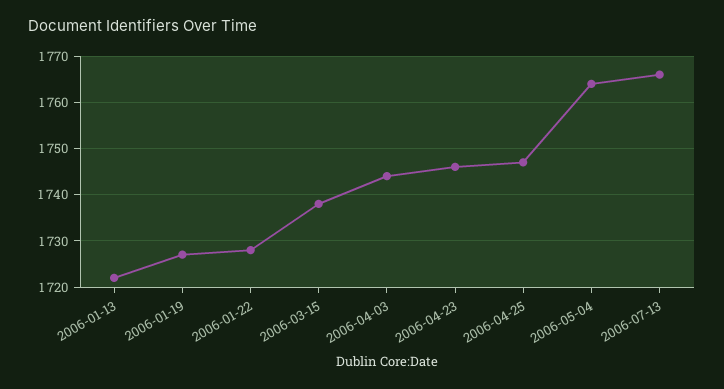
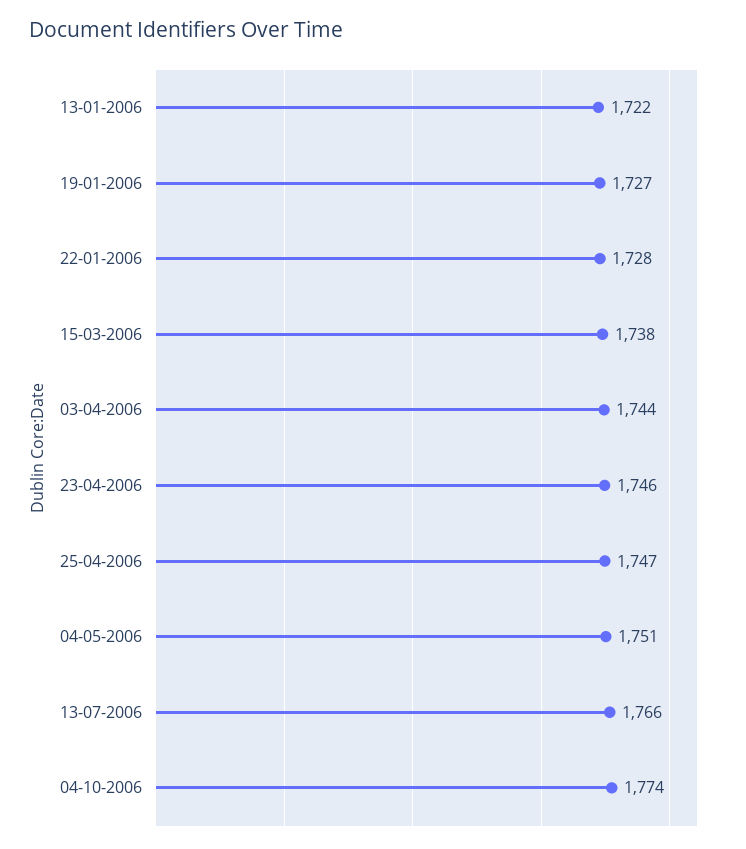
2006-05-04: 1765 -> 1751
04-10-2006: none -> 1774

